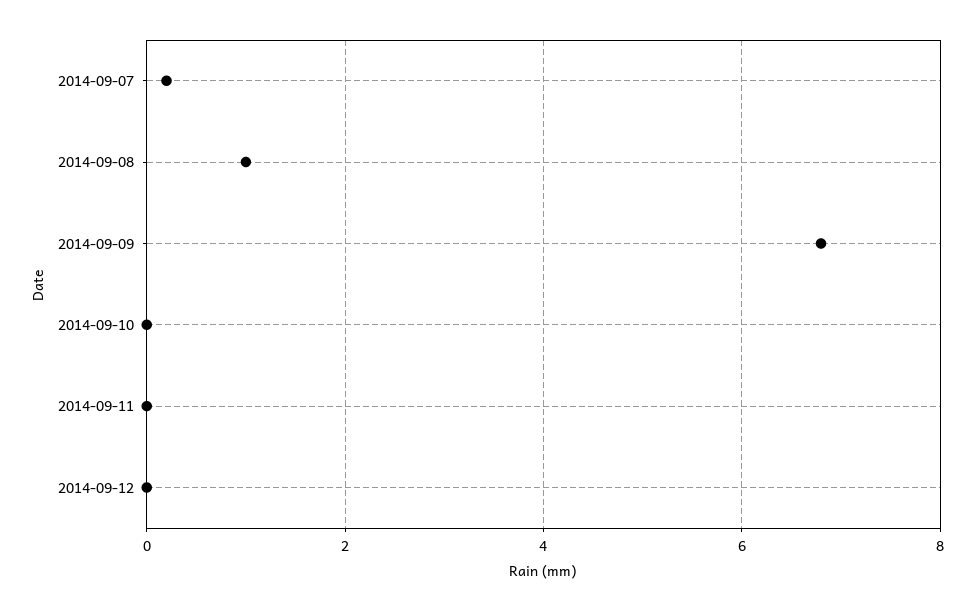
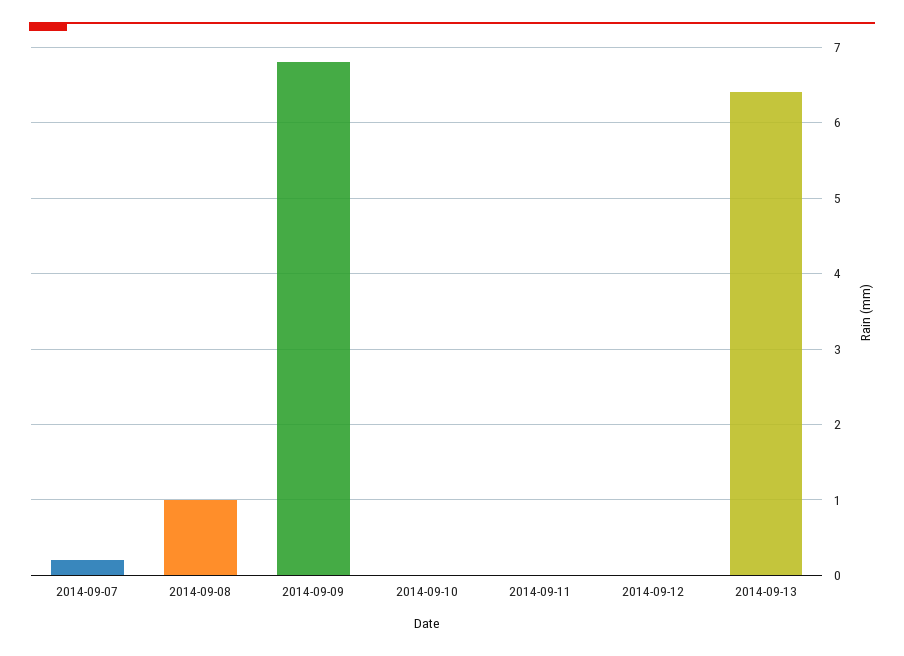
2014-09-13: none -> 6.4

